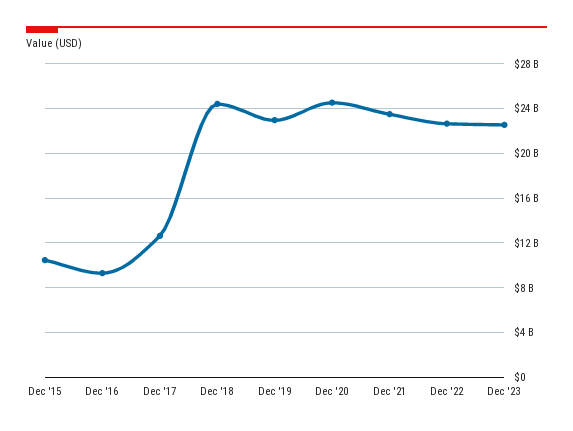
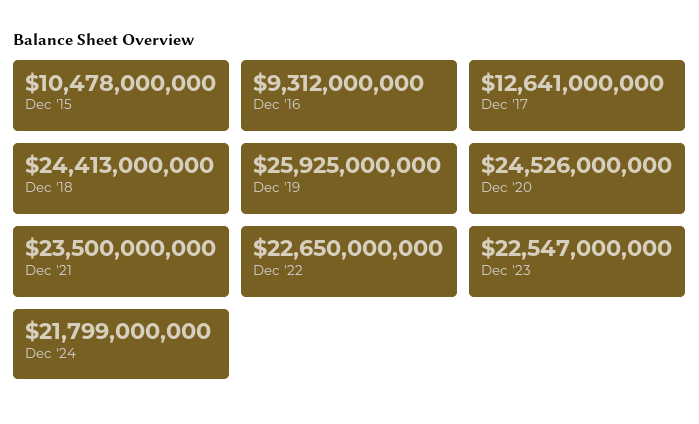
Dec '19: 23000000000 -> 25925000000
Dec '24: none -> 21799000000

